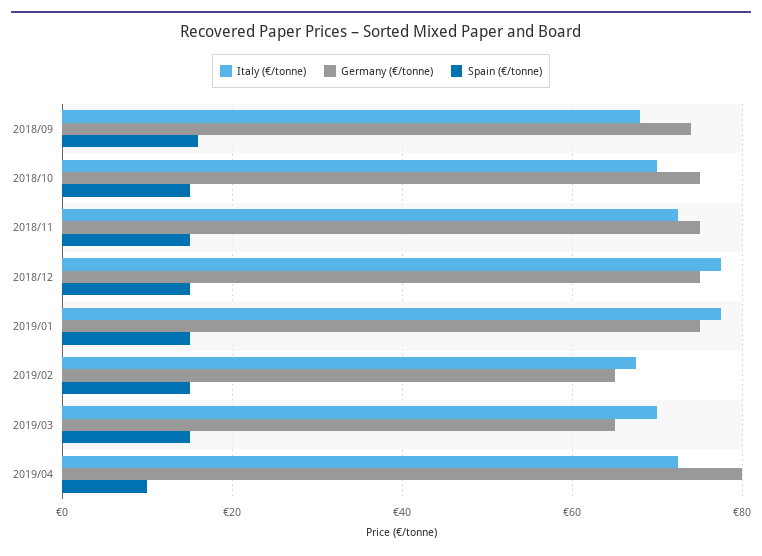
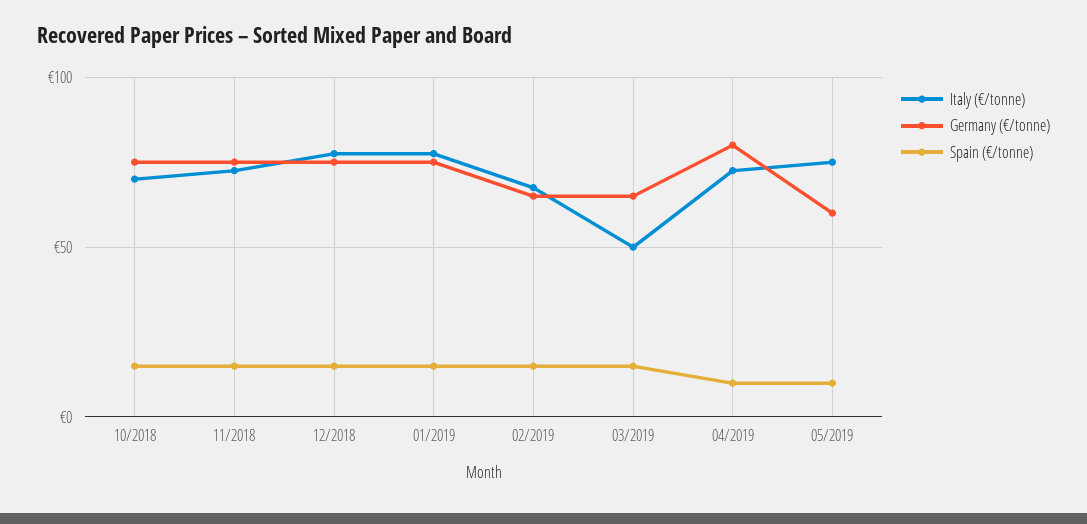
Italy (€/tonne), 2018/09: 68 -> none
Germany (€/tonne), 2018/09: 74 -> none
Spain (€/tonne), 2018/09: 16 -> none
Italy (€/tonne), 2019/03: 70 -> 50
Italy (€/tonne), 05/2019: none -> 75
Germany (€/tonne), 05/2019: none -> 60
Spain (€/tonne), 05/2019: none -> 10

